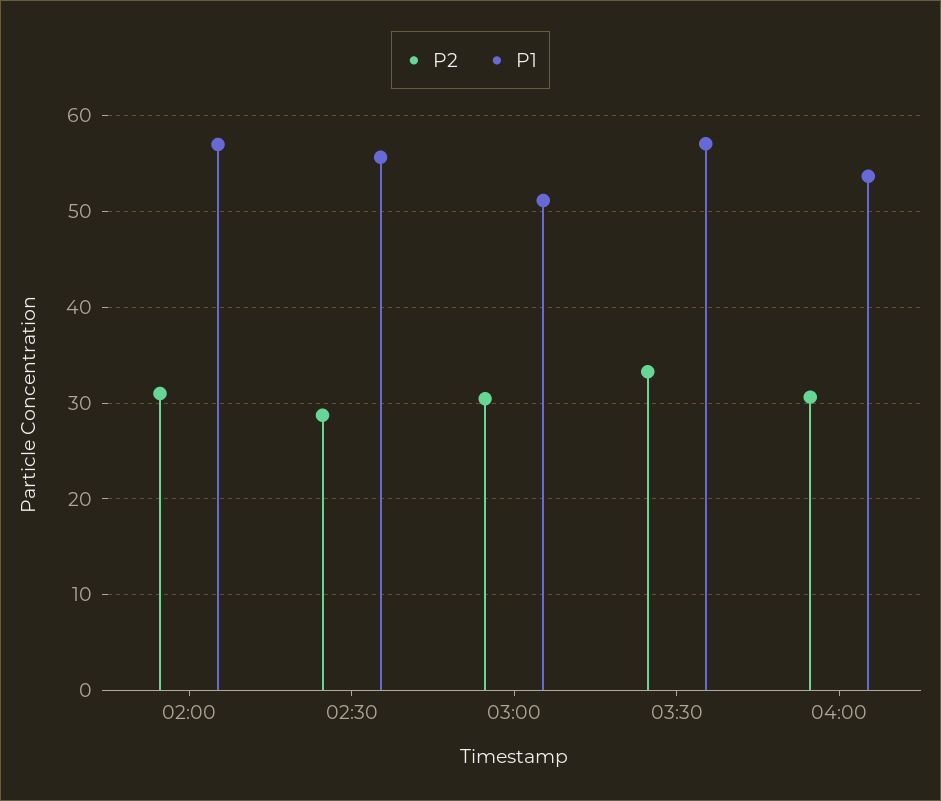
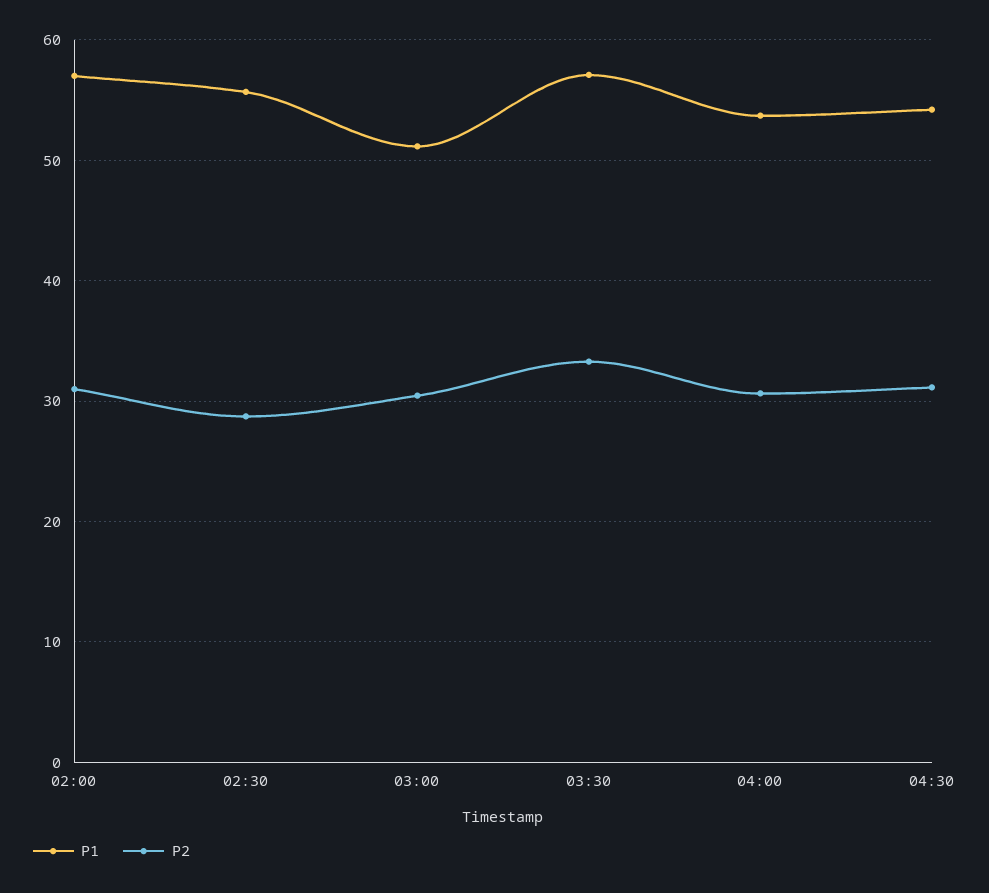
P1, 04:30: none -> 54
P2, 04:30: none -> 31

